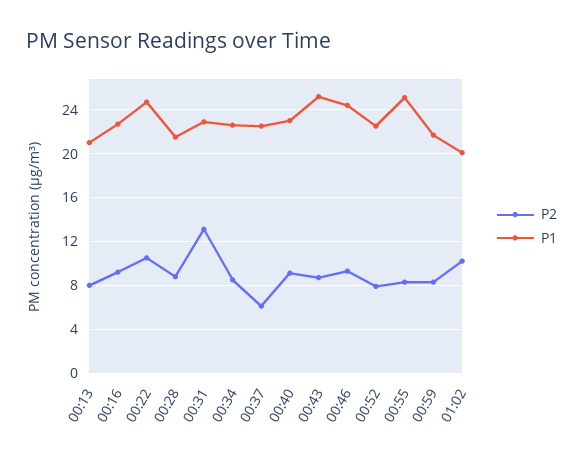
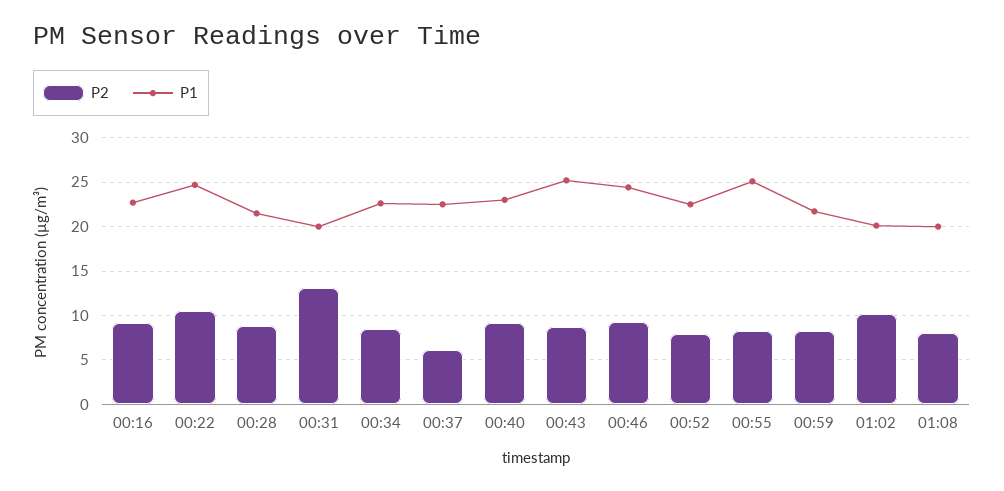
P2, 00:13: 8 -> none
P1, 00:13: 21 -> none
P1, 00:31: 23 -> 20
P2, 01:08: none -> 8
P1, 01:08: none -> 20

